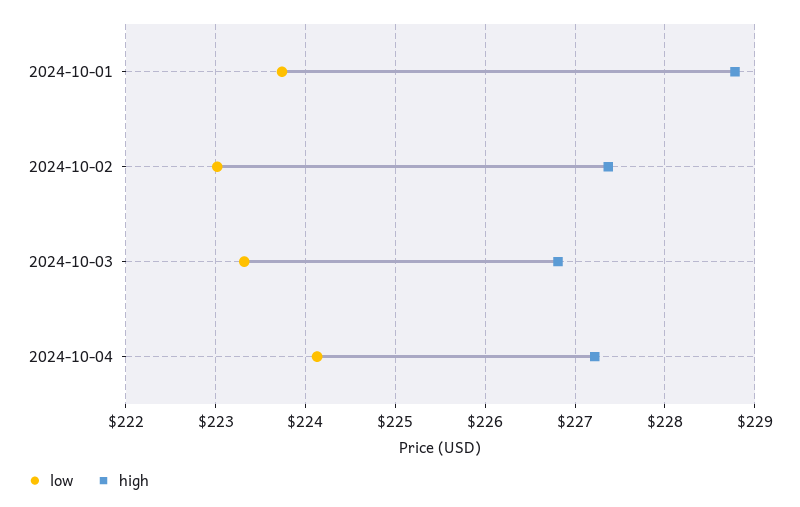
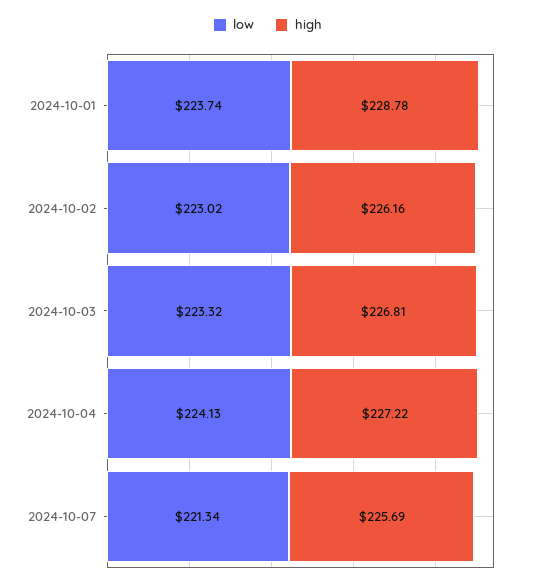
high, 2024-10-02: 227.4 -> 226.16
low, 2024-10-07: none -> 221.34
high, 2024-10-07: none -> 225.69

